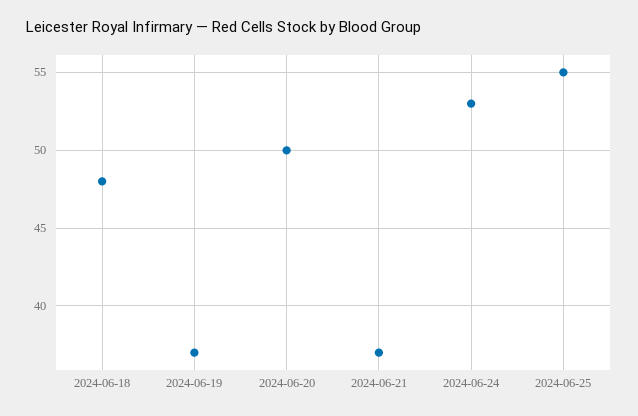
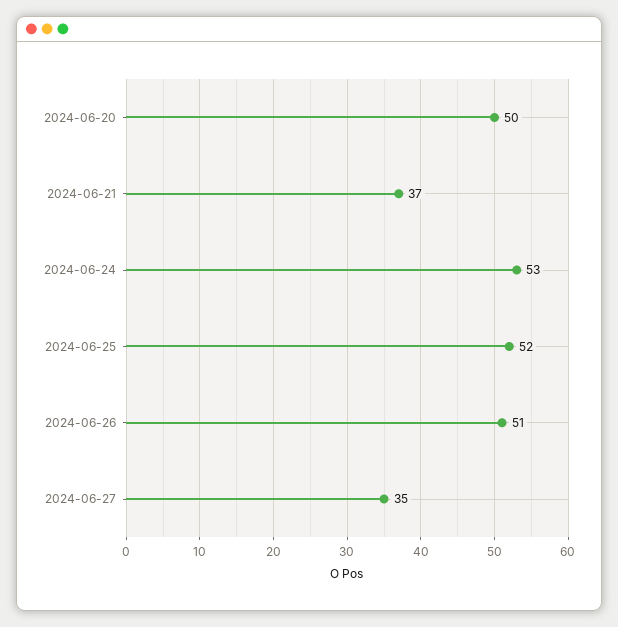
2024-06-18: 48 -> none
2024-06-19: 37 -> none
2024-06-25: 55 -> 52
2024-06-26: none -> 51
2024-06-27: none -> 35

